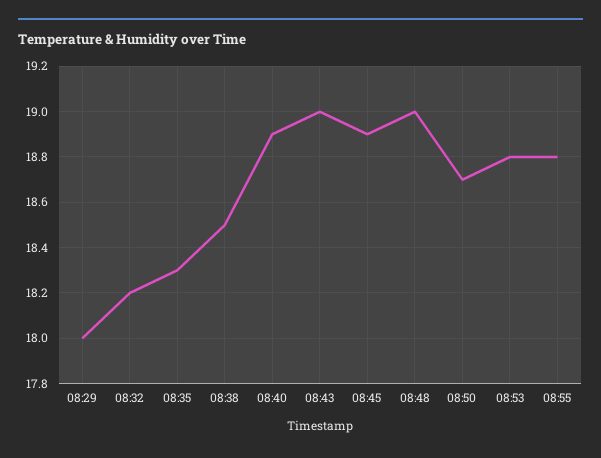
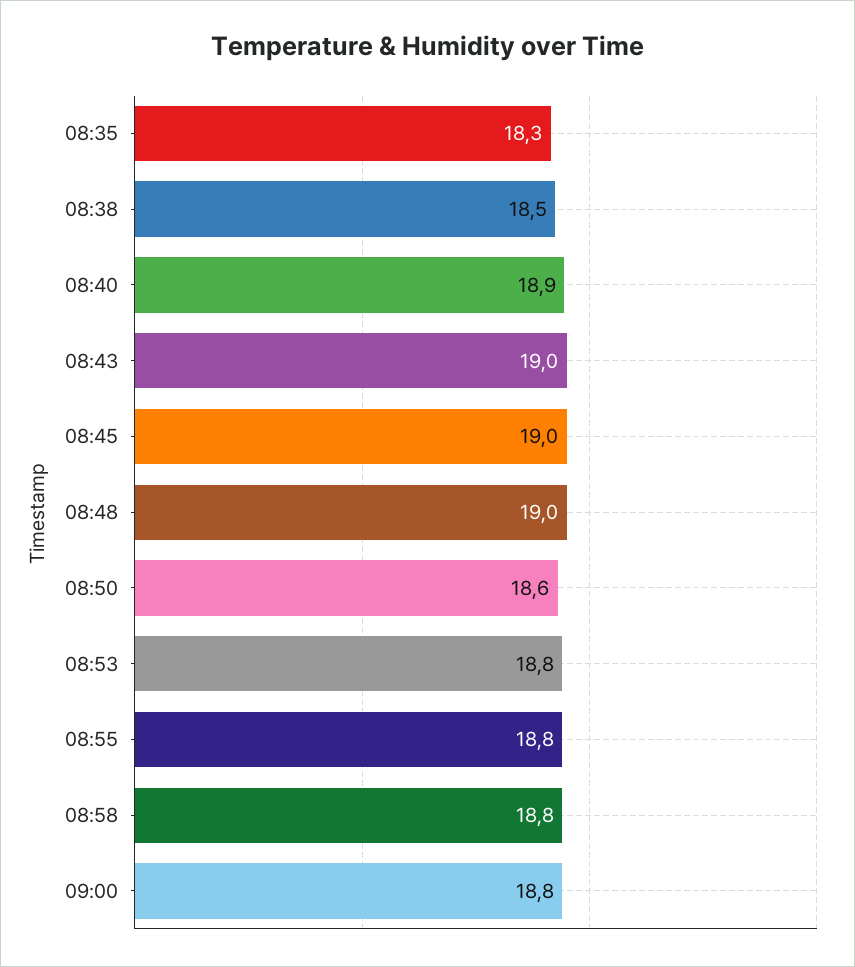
08:29: 18 -> none
08:32: 18.2 -> none
08:45: 18.9 -> 19
08:50: 18.7 -> 18.6
08:58: none -> 18.8
09:00: none -> 18.8

